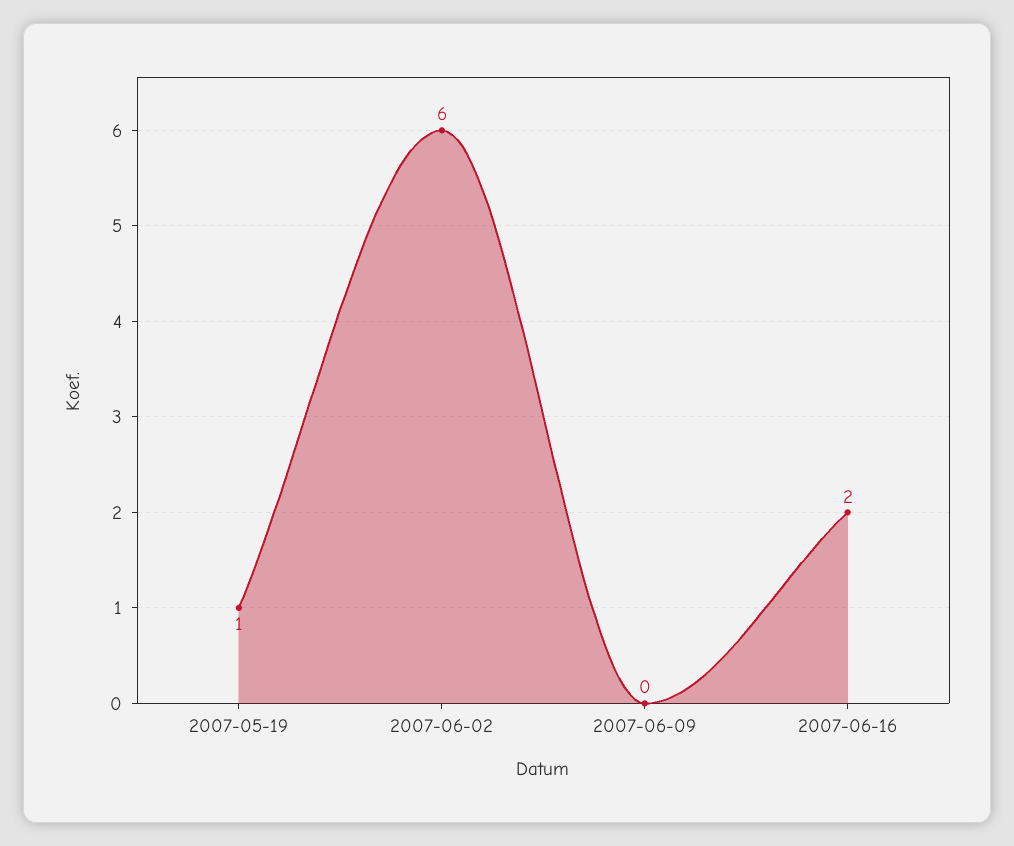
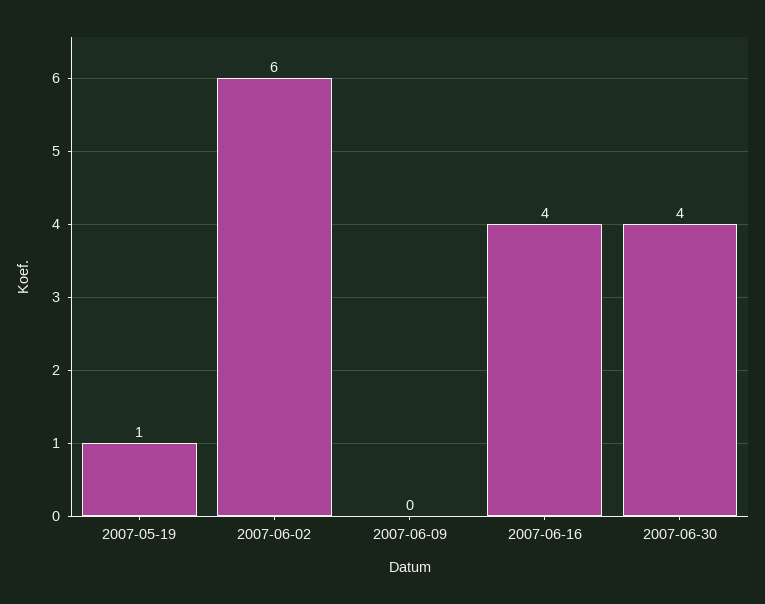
2007-06-16: 2 -> 4
2007-06-30: none -> 4

